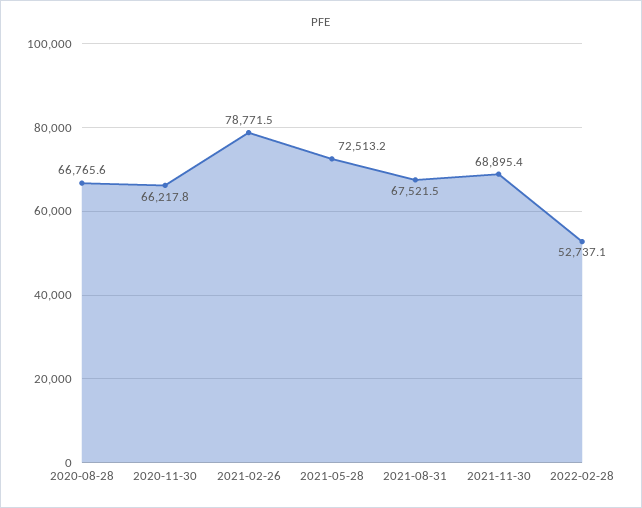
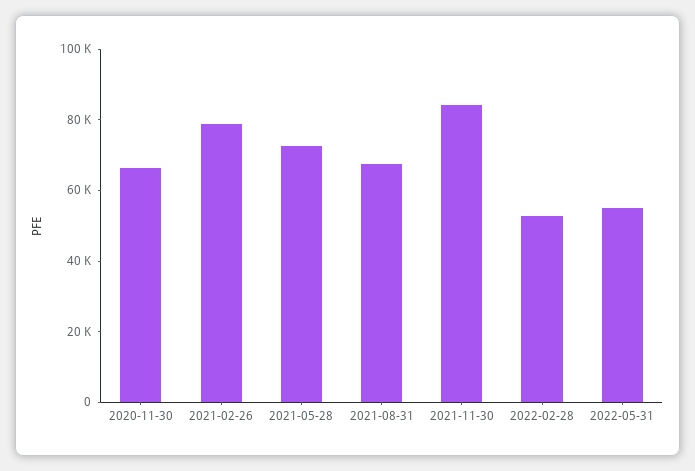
2020-08-28: 66765.6 -> none
2021-11-30: 68895.4 -> 85000
2022-05-31: none -> 55000

